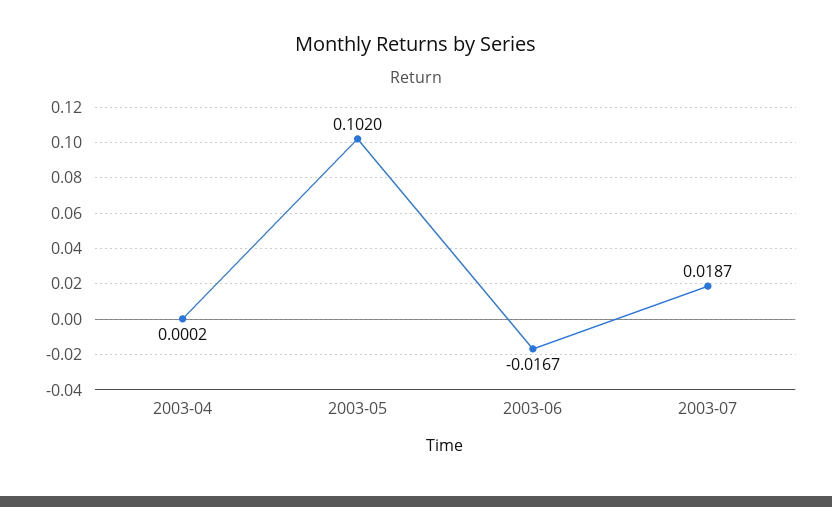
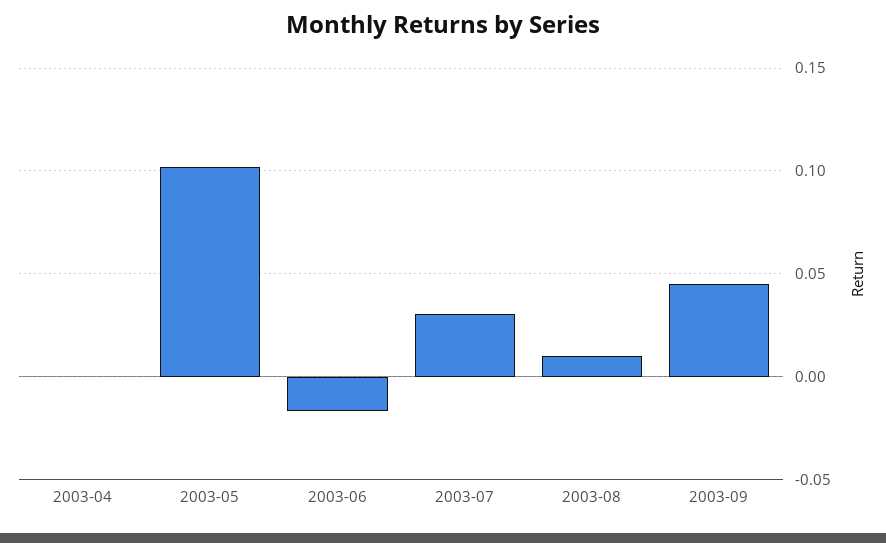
2003-07: 0.0187 -> 0.03
2003-08: none -> 0.01
2003-09: none -> 0.045

